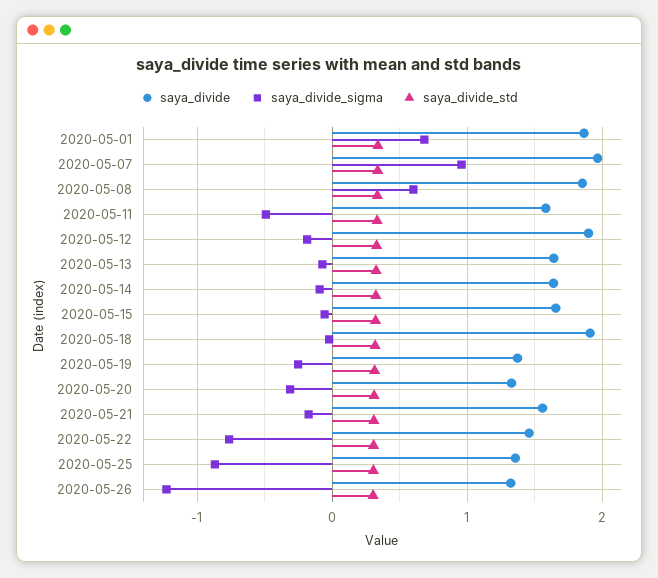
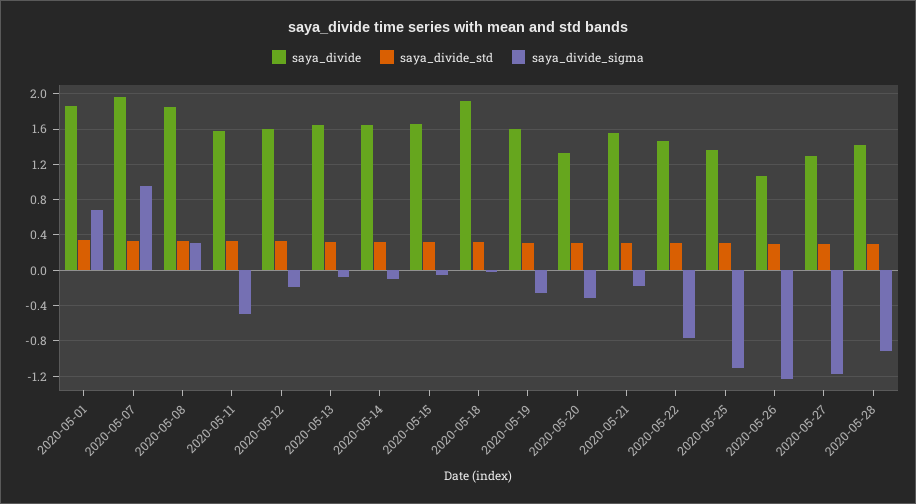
saya_divide_sigma, 2020-05-08: 0.6 -> 0.3
saya_divide, 2020-05-12: 1.9 -> 1.6
saya_divide, 2020-05-19: 1.4 -> 1.6
saya_divide_sigma, 2020-05-25: -0.9 -> -1.1
saya_divide, 2020-05-26: 1.3 -> 1.1
saya_divide, 2020-05-27: none -> 1.3
saya_divide_std, 2020-05-27: none -> 0.3
saya_divide_sigma, 2020-05-27: none -> -1.2
saya_divide, 2020-05-28: none -> 1.4
saya_divide_std, 2020-05-28: none -> 0.3
saya_divide_sigma, 2020-05-28: none -> -0.9

